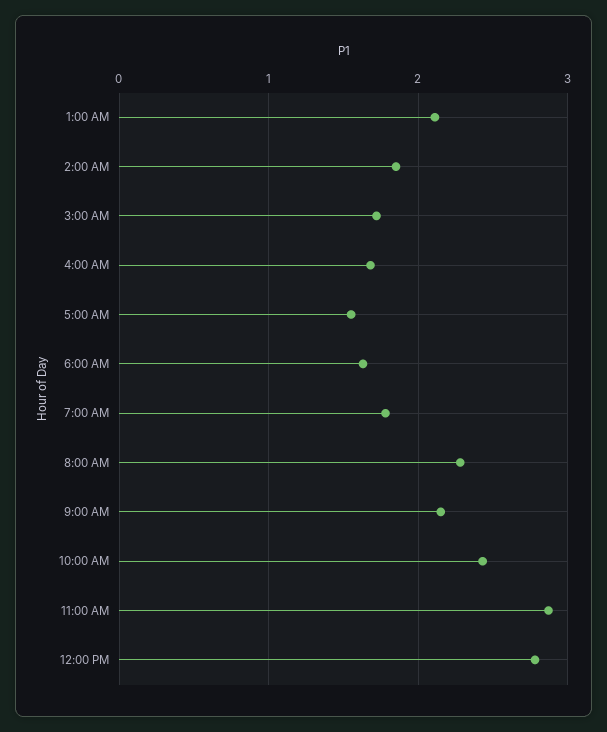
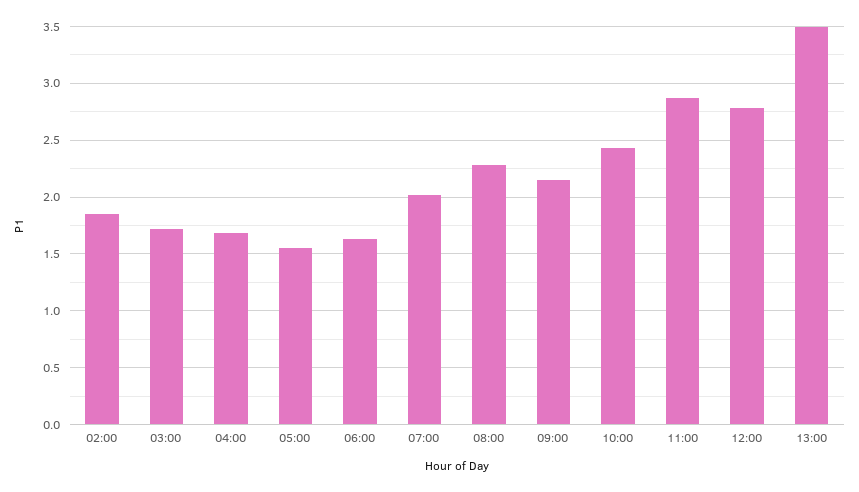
1:00 AM: 2.1 -> none
7:00 AM: 1.8 -> 2
13:00: none -> 3.5

